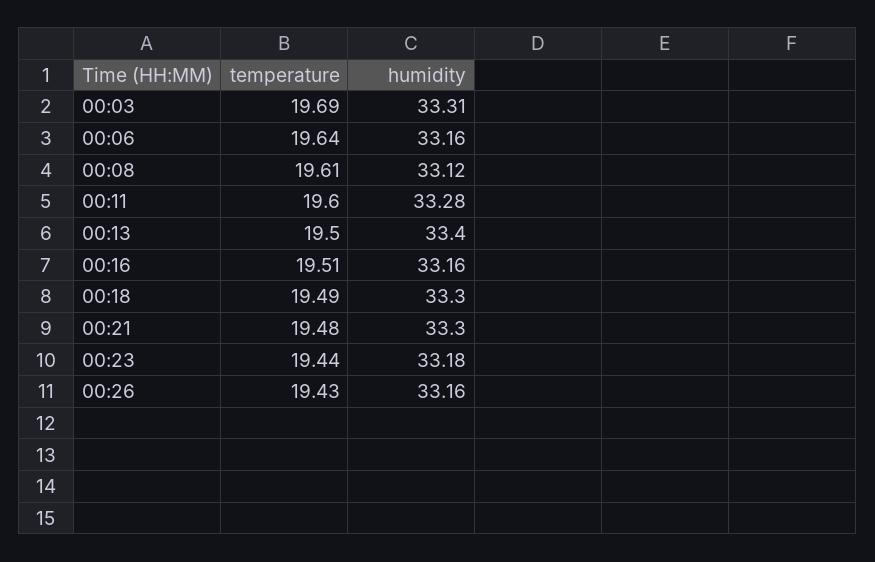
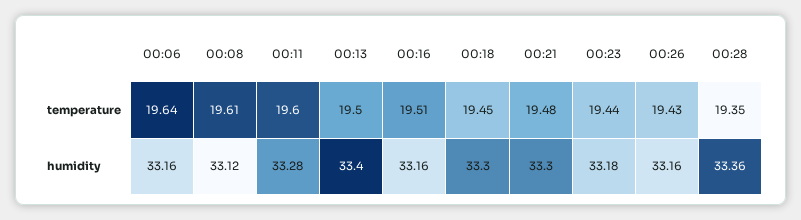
temperature, 00:03: 19.69 -> none
humidity, 00:03: 33.31 -> none
temperature, 00:18: 19.49 -> 19.45
temperature, 00:28: none -> 19.35
humidity, 00:28: none -> 33.36

